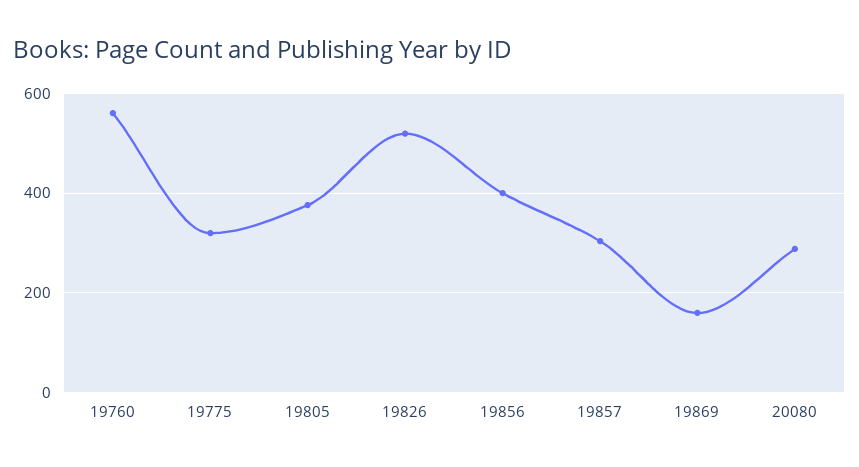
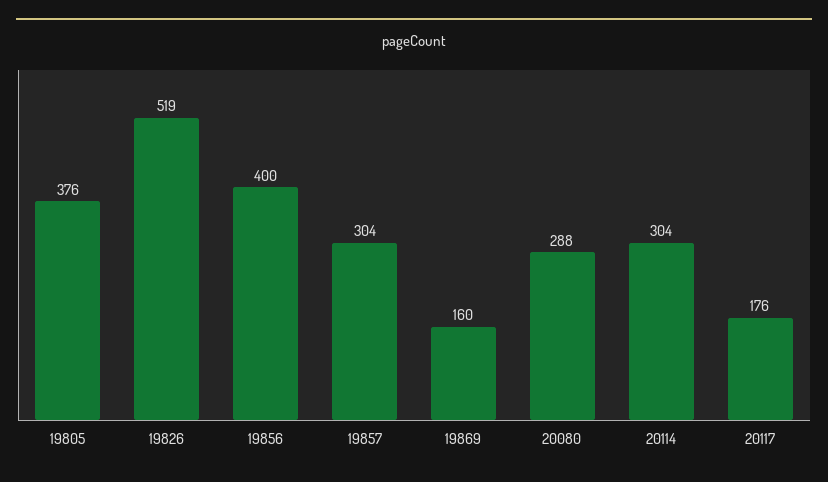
19760: 560 -> none
19775: 320 -> none
20114: none -> 304
20117: none -> 176

